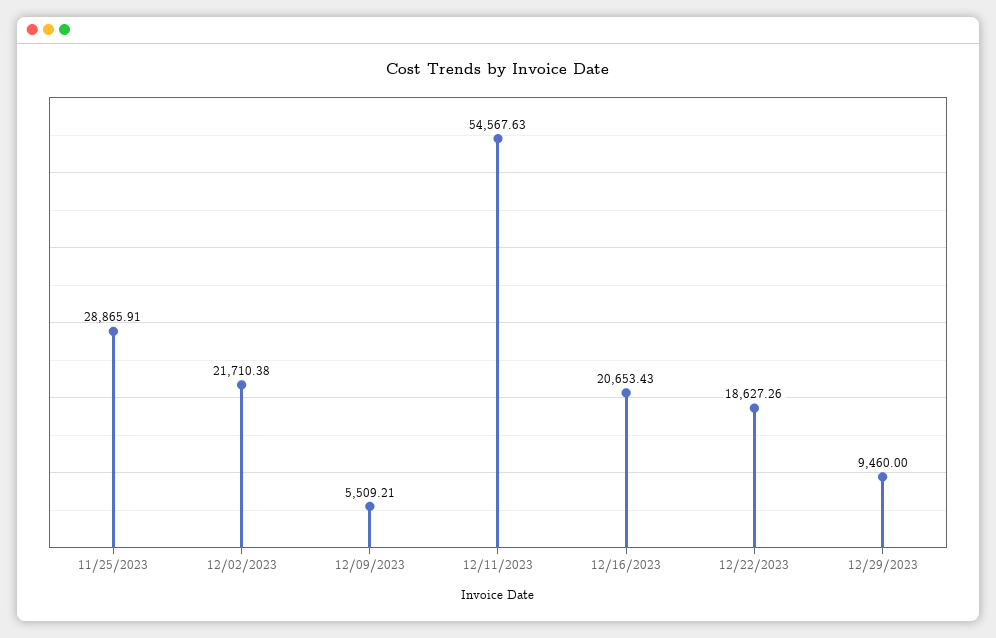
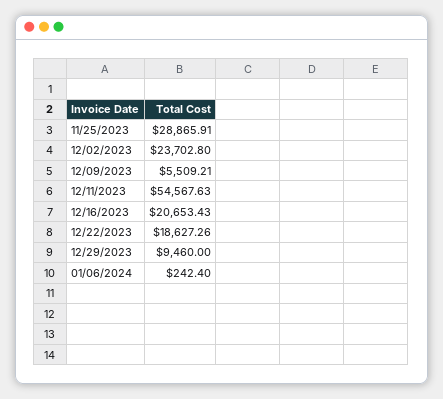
12/02/2023: 21710.38 -> 23702.8
01/06/2024: none -> 242.4

